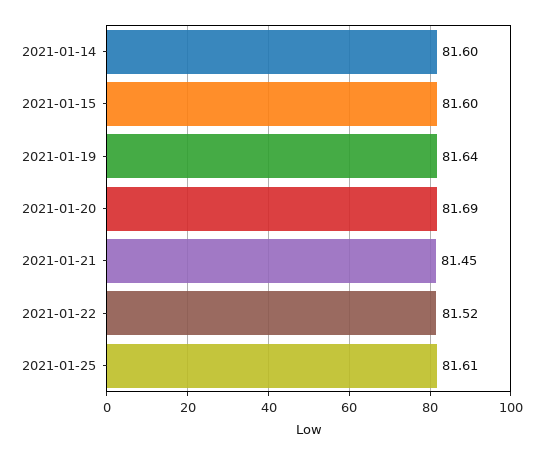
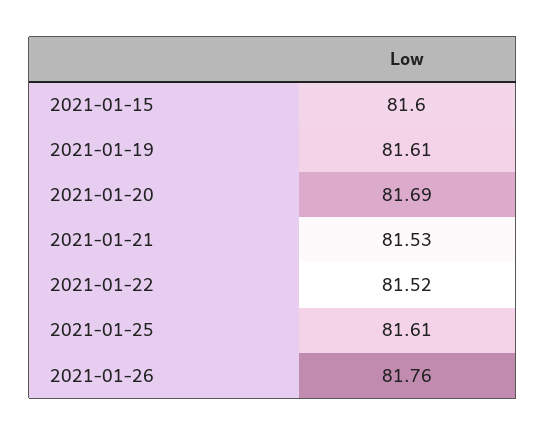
2021-01-14: 81.6 -> none
2021-01-19: 81.64 -> 81.61
2021-01-21: 81.45 -> 81.53
2021-01-26: none -> 81.76

